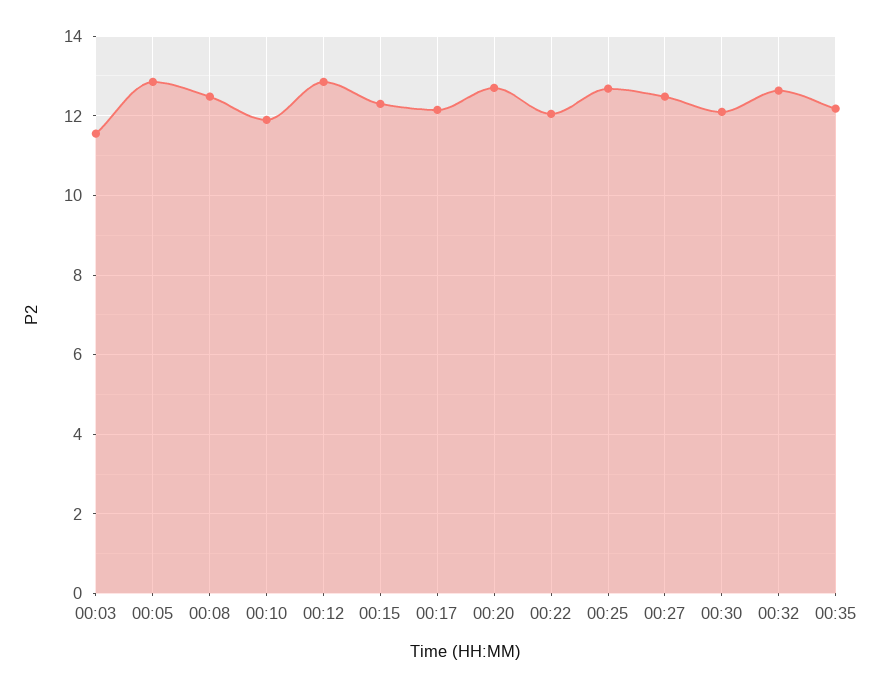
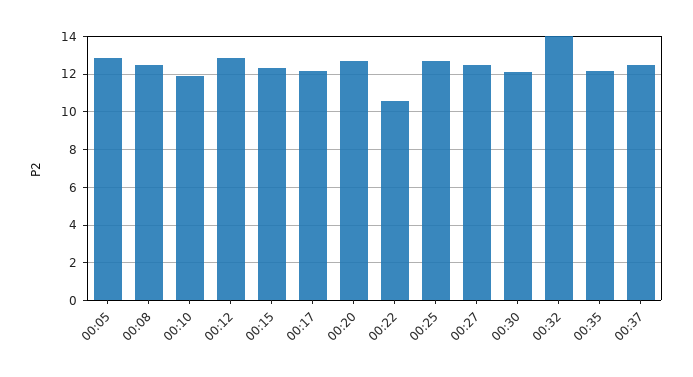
00:03: 11.6 -> none
00:22: 12 -> 10.5
00:32: 12.6 -> 14
00:37: none -> 12.5

